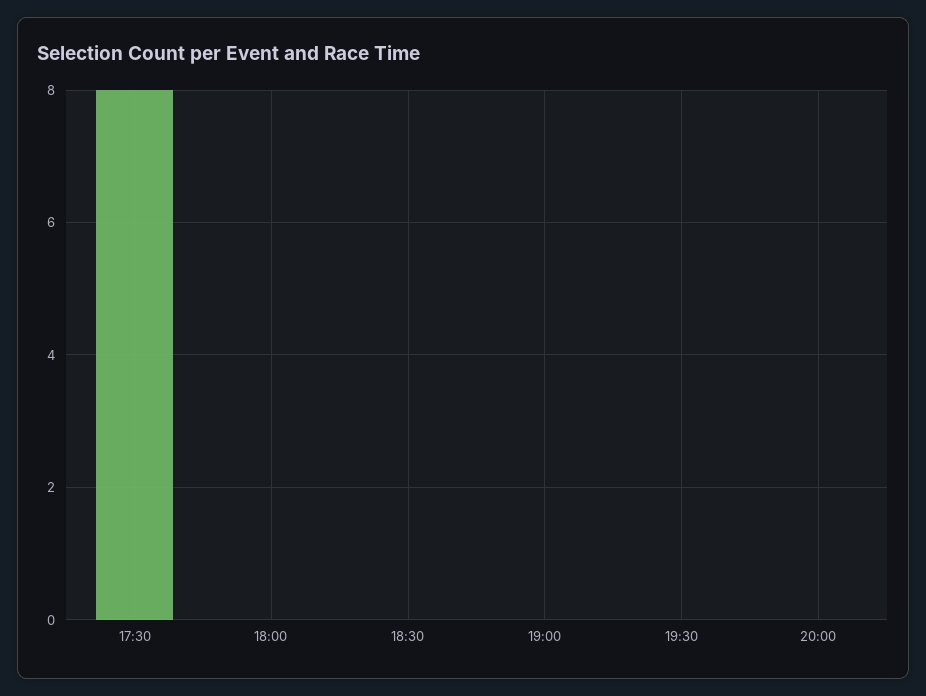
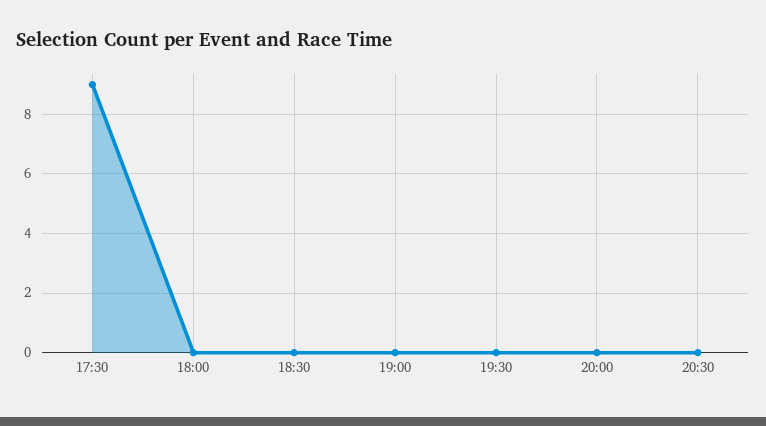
17:30: 8 -> 9
20:30: none -> 0

